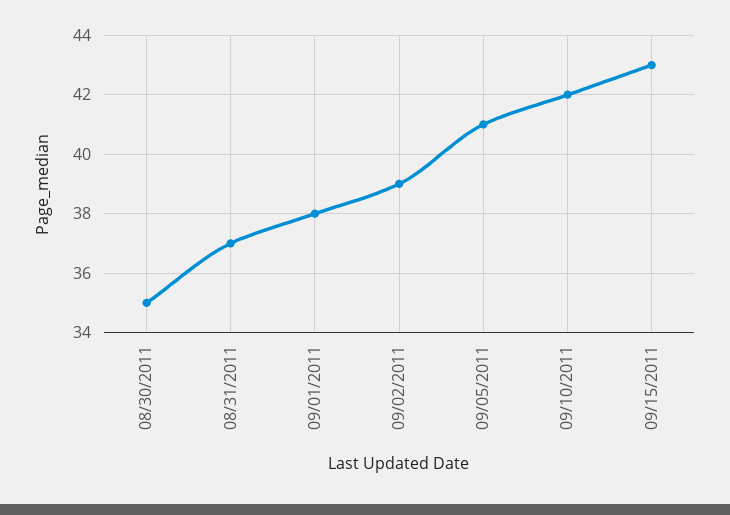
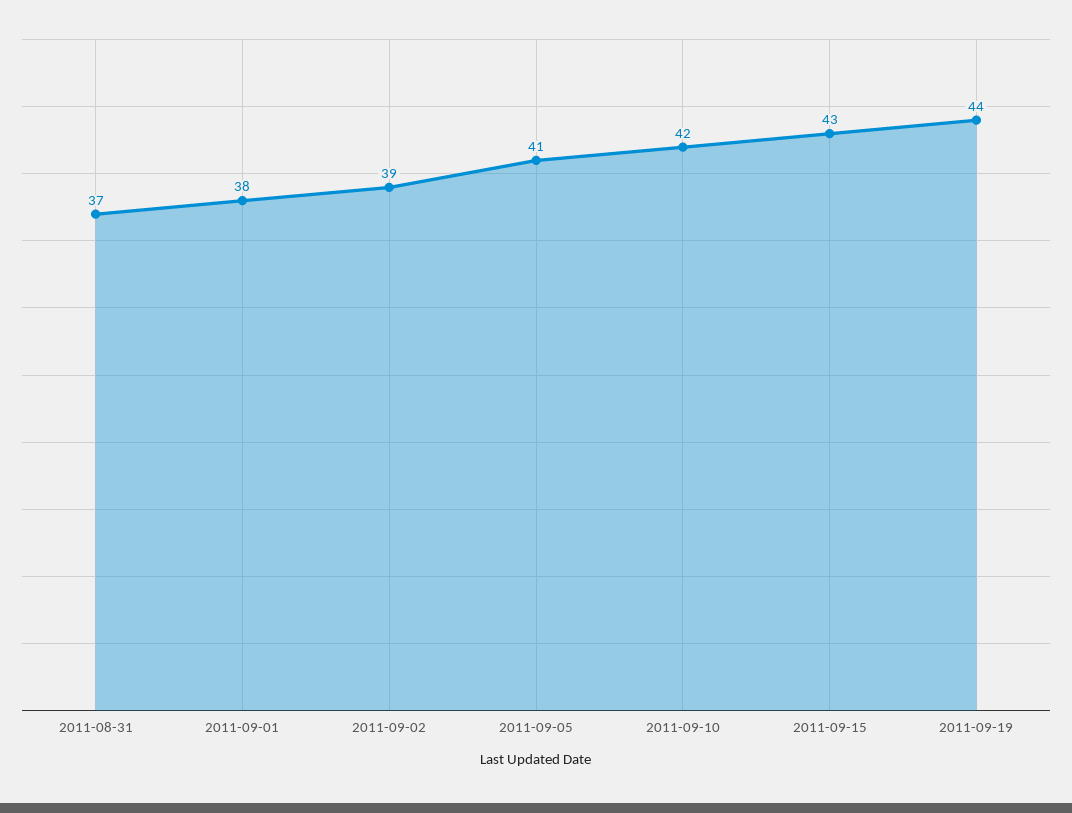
08/30/2011: 35 -> none
2011-09-19: none -> 44

